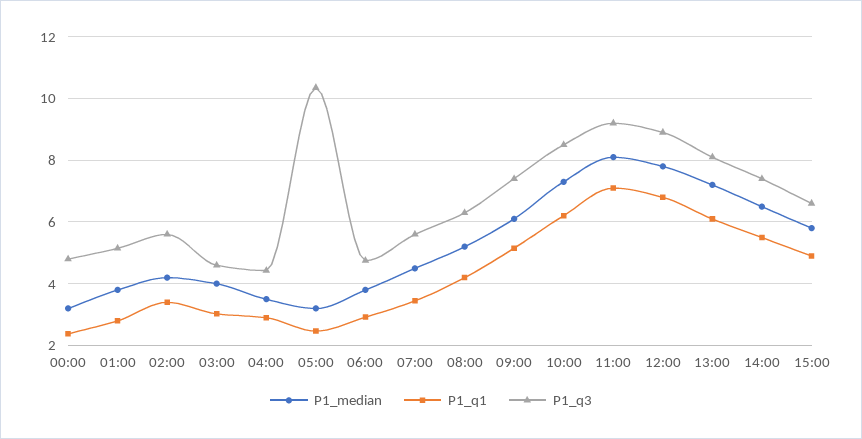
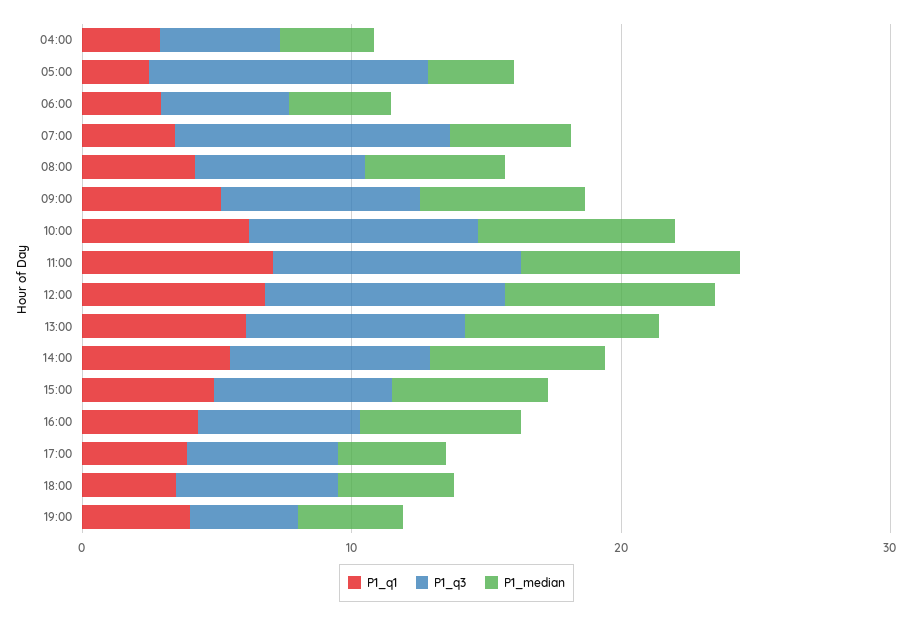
P1_median, 00:00: 3.2 -> none
P1_q1, 00:00: 2.4 -> none
P1_q3, 00:00: 4.8 -> none
P1_median, 01:00: 3.8 -> none
P1_q1, 01:00: 2.8 -> none
P1_q3, 01:00: 5.2 -> none
P1_median, 02:00: 4.2 -> none
P1_q1, 02:00: 3.4 -> none
P1_q3, 02:00: 5.6 -> none
P1_median, 03:00: 4 -> none
P1_q1, 03:00: 3 -> none
P1_q3, 03:00: 4.6 -> none
P1_q3, 07:00: 5.6 -> 10
P1_q1, 16:00: none -> 4
P1_q3, 16:00: none -> 6
P1_median, 16:00: none -> 6
P1_q1, 17:00: none -> 4
P1_q3, 17:00: none -> 6
P1_median, 17:00: none -> 4
P1_q1, 18:00: none -> 4
P1_q3, 18:00: none -> 6
P1_median, 18:00: none -> 4
P1_q1, 19:00: none -> 4
P1_q3, 19:00: none -> 4
P1_median, 19:00: none -> 4

